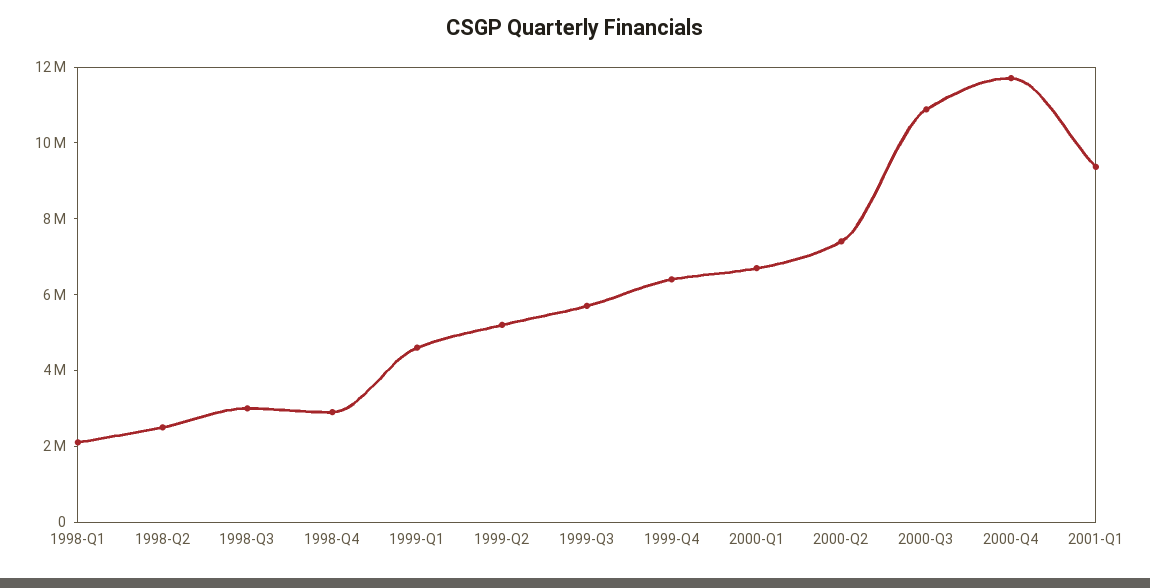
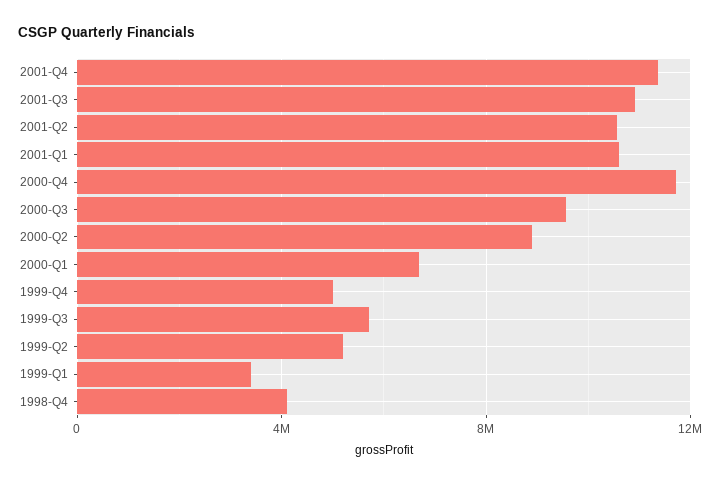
1998-Q1: 2000000 -> none
1998-Q2: 2500000 -> none
1998-Q3: 3000000 -> none
1998-Q4: 3000000 -> 4000000
1999-Q1: 4500000 -> 3500000
1999-Q4: 6500000 -> 5000000
2000-Q2: 7500000 -> 9000000
2000-Q3: 11000000 -> 9500000
2001-Q1: 9500000 -> 10500000
2001-Q4: none -> 11500000
2001-Q3: none -> 11000000
2001-Q2: none -> 10500000

